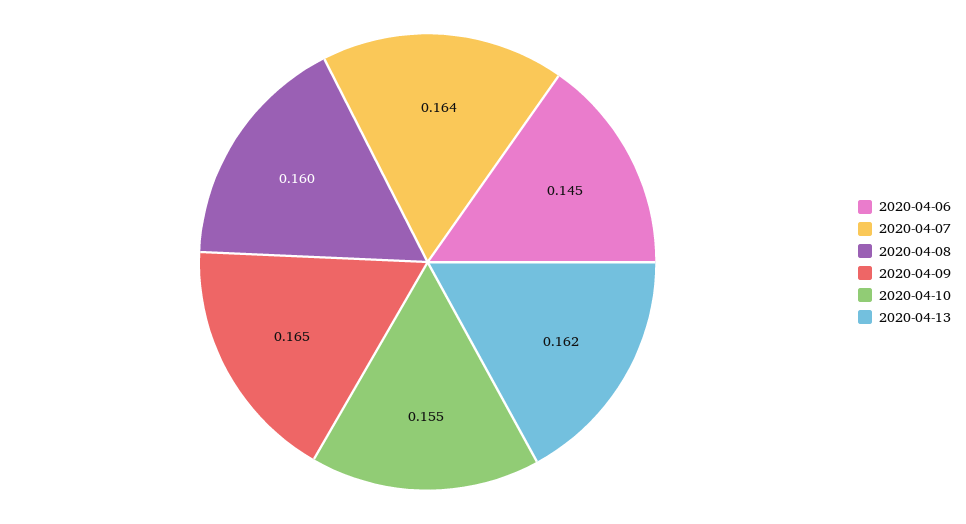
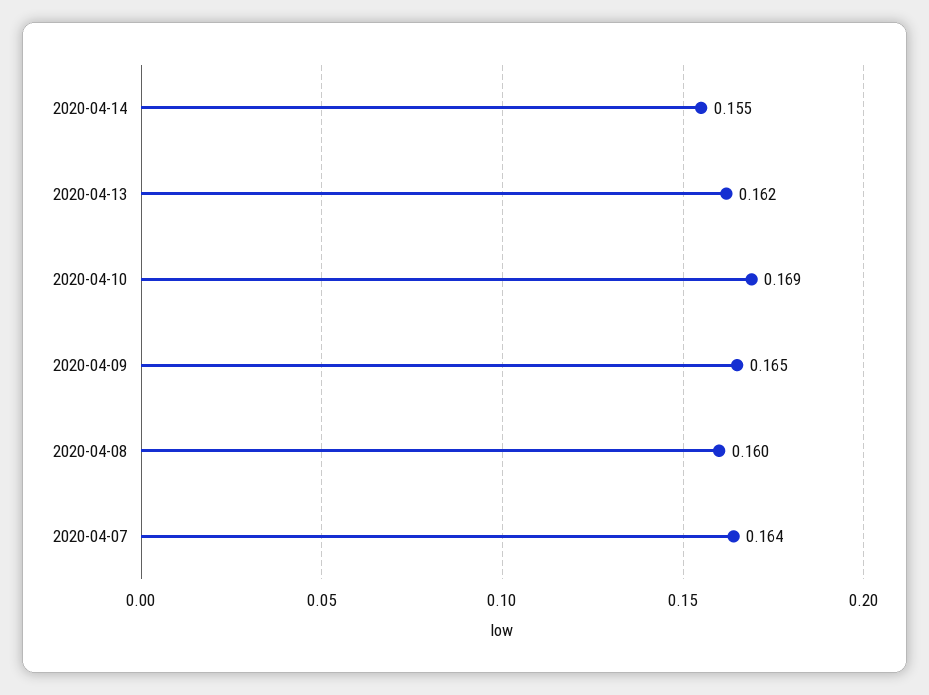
2020-04-06: 0.145 -> none
2020-04-10: 0.155 -> 0.169
2020-04-14: none -> 0.155

